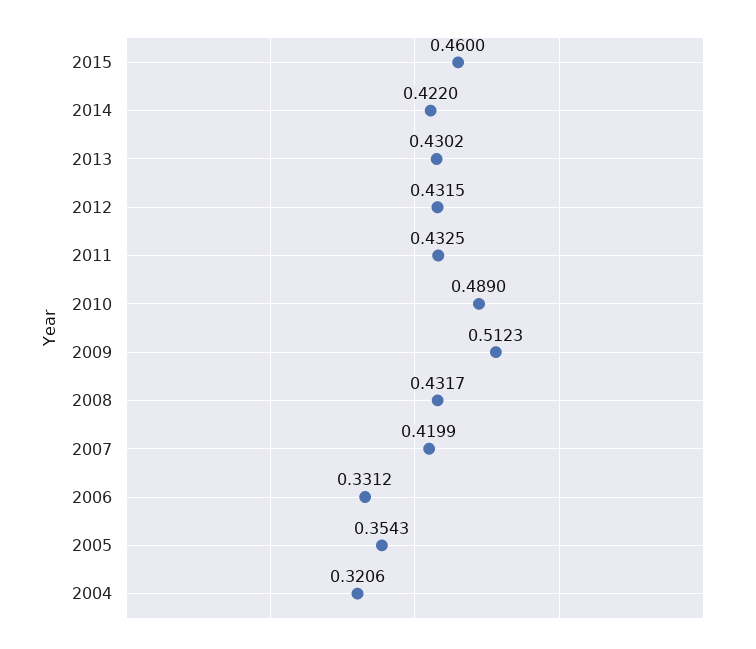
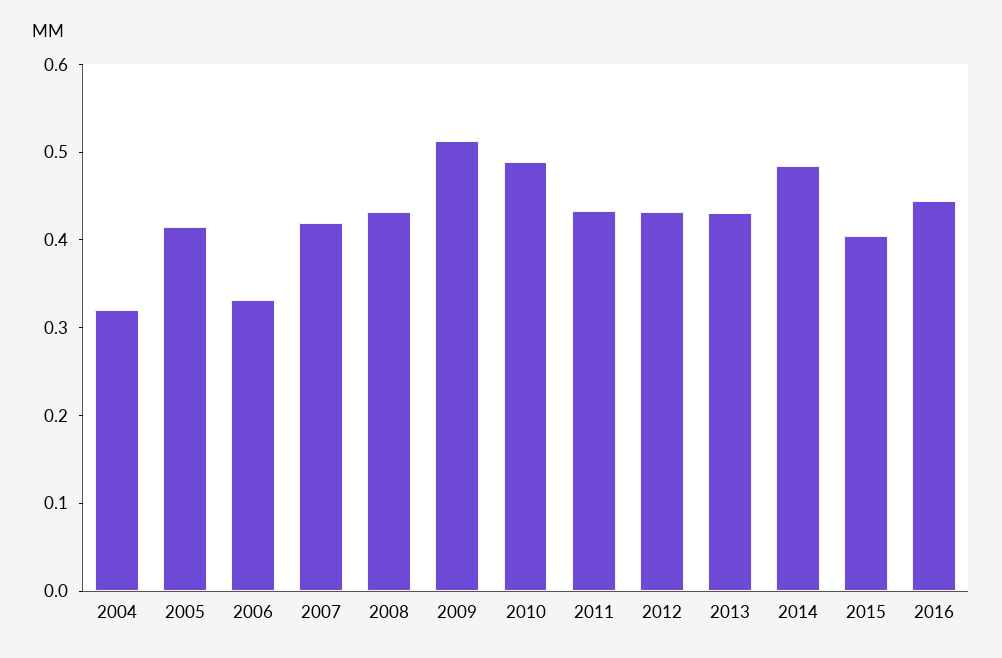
2015: 0.46 -> 0.4
2014: 0.422 -> 0.48
2005: 0.3543 -> 0.42
2016: none -> 0.44

